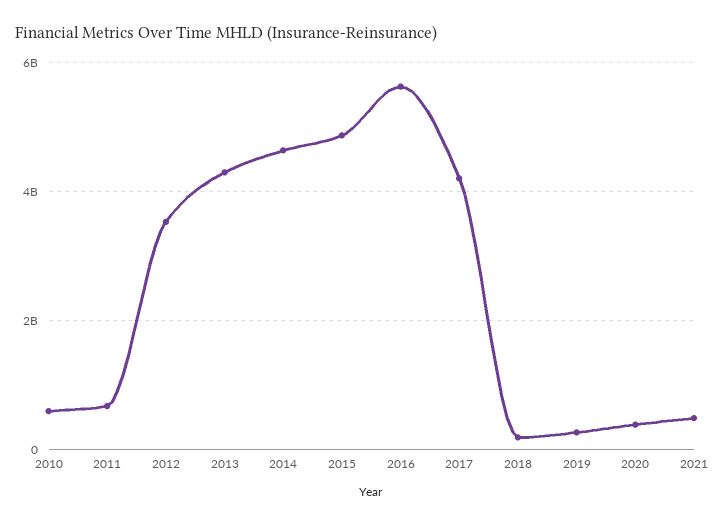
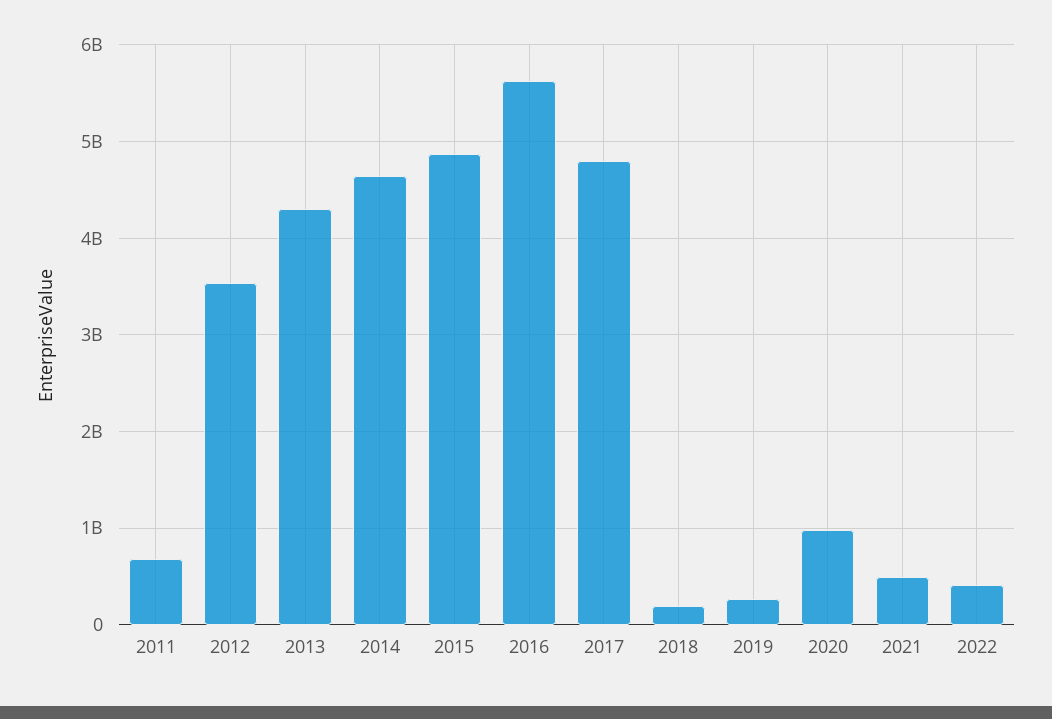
2010: 600000000 -> none
2017: 4200000000 -> 4800000000
2020: 400000000 -> 1000000000
2022: none -> 400000000

